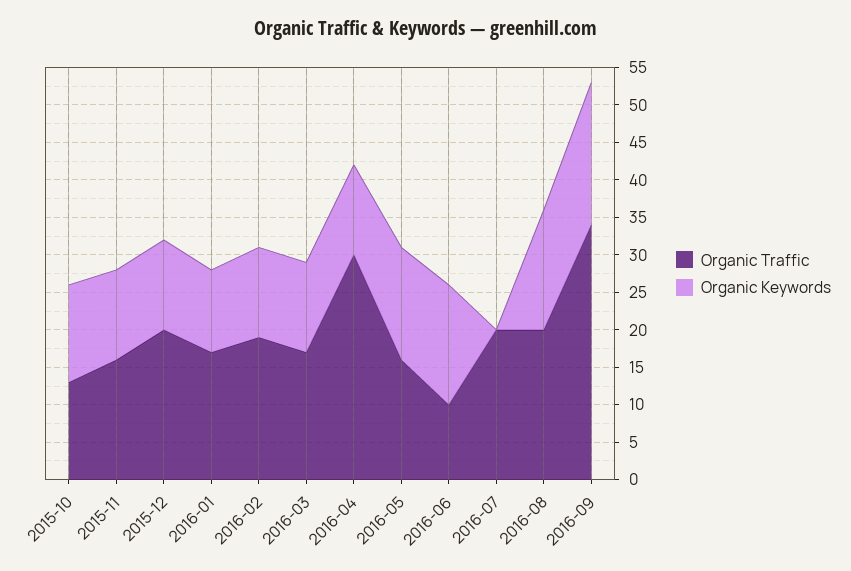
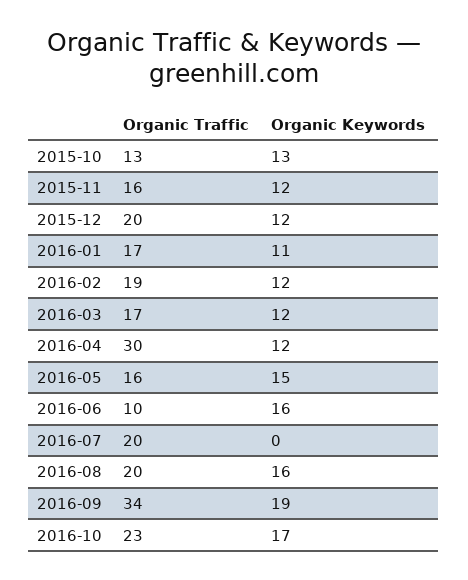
Organic Traffic, 2016-10: none -> 23
Organic Keywords, 2016-10: none -> 17

